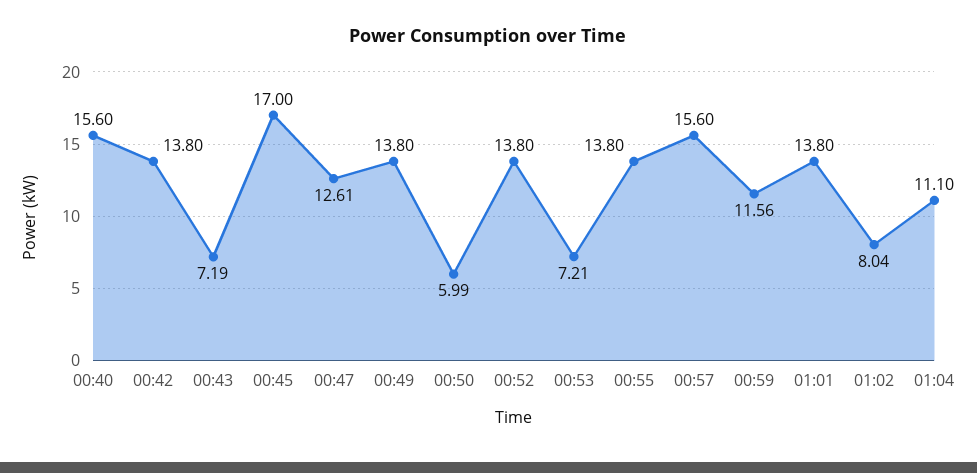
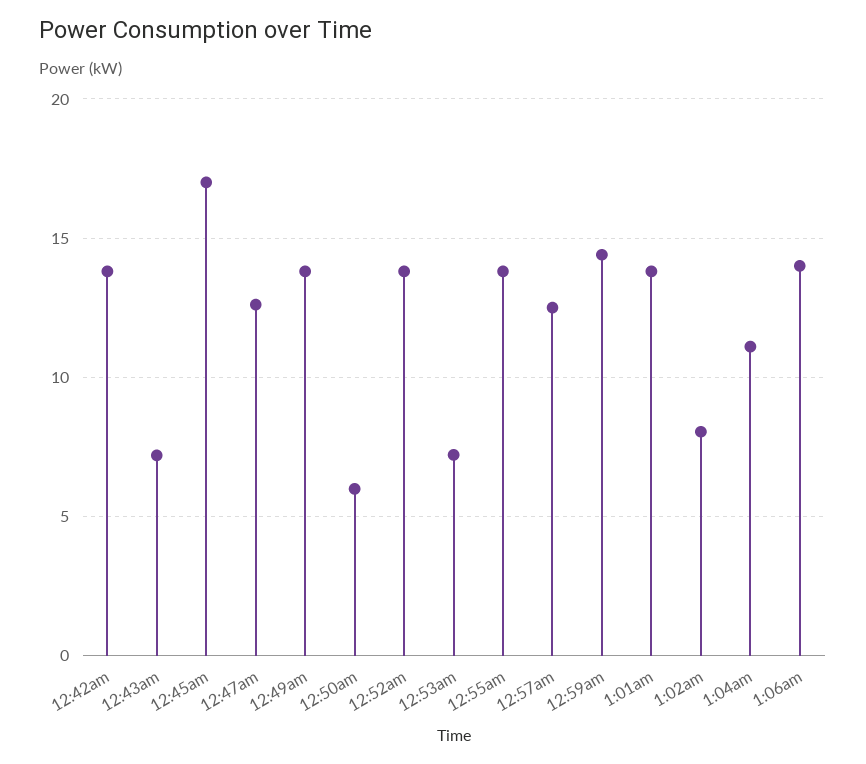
00:40: 15.6 -> none
00:57: 15.6 -> 12.5
00:59: 11.56 -> 14.5
1:06am: none -> 14

